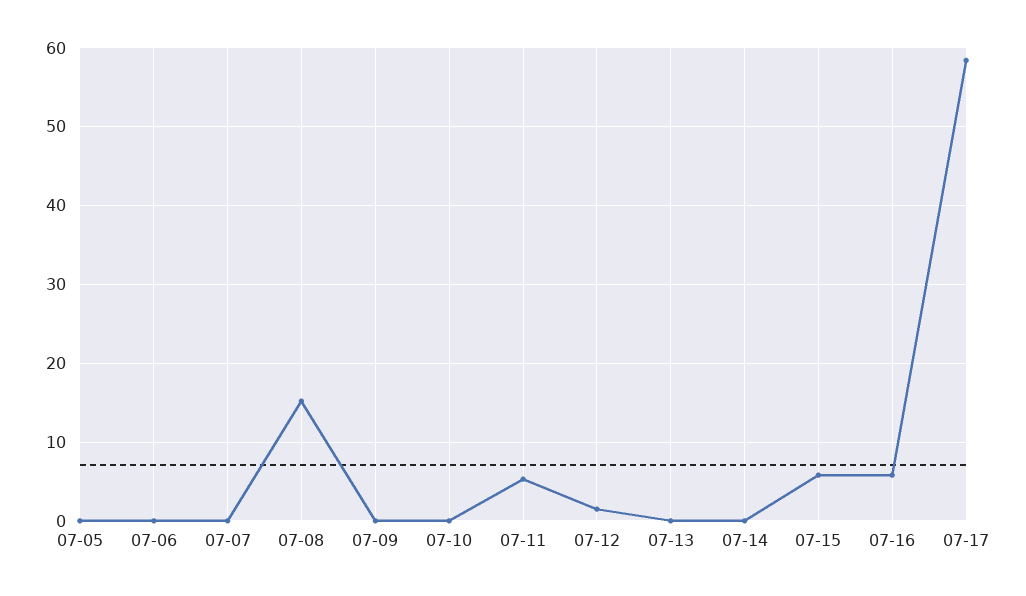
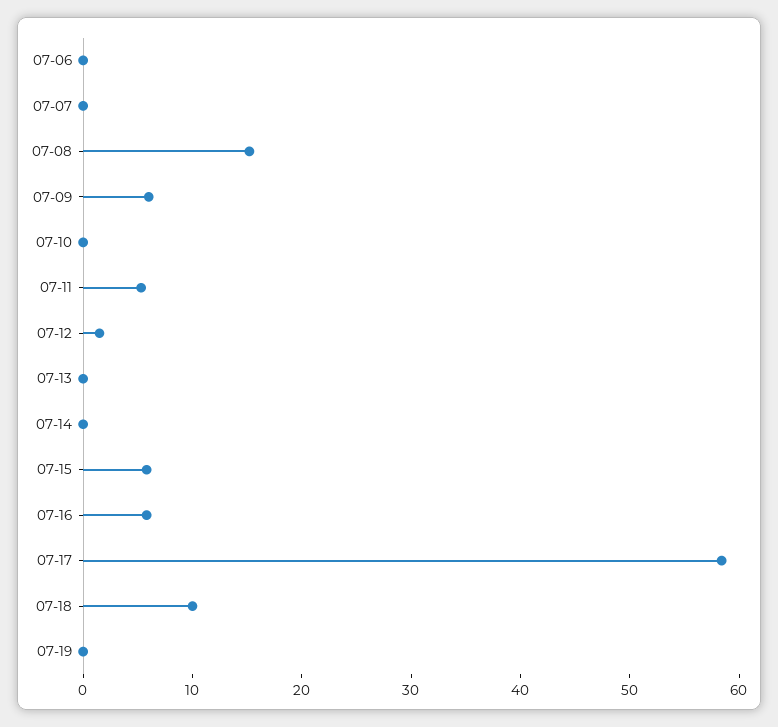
07-05: 0 -> none
07-09: 0 -> 6
07-18: none -> 10
07-19: none -> 0

